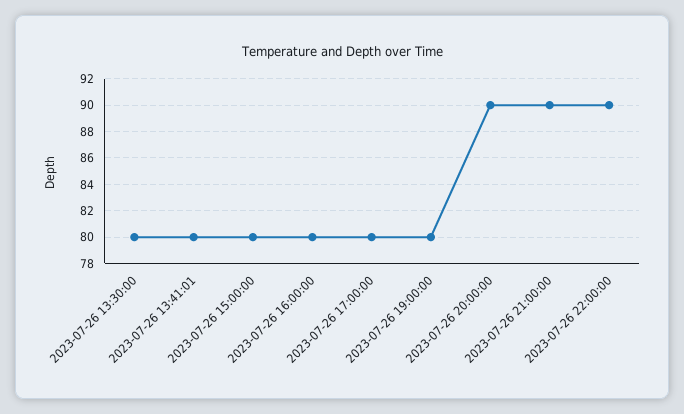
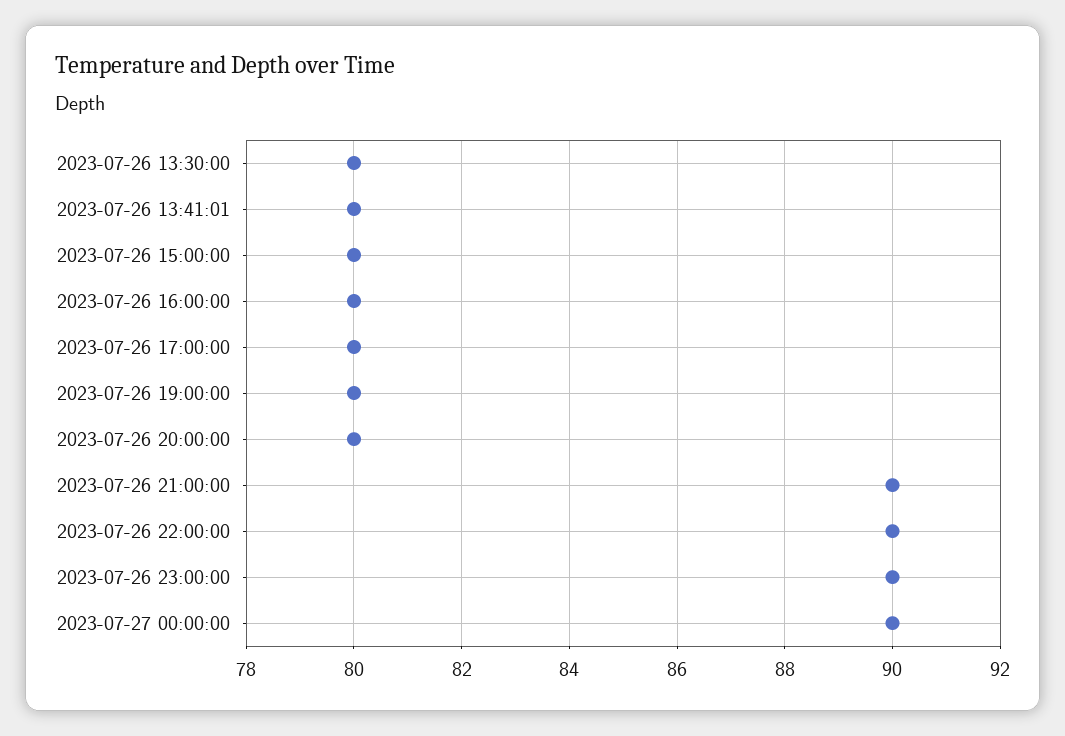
2023-07-26 20:00:00: 90 -> 80
2023-07-26 23:00:00: none -> 90
2023-07-27 00:00:00: none -> 90

